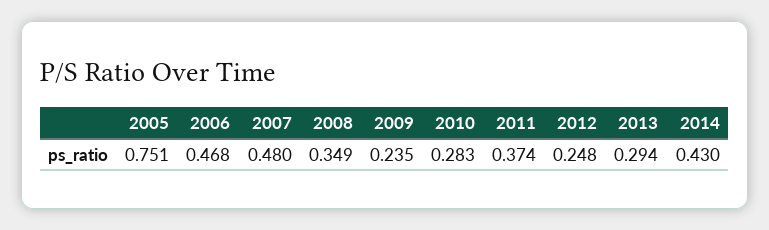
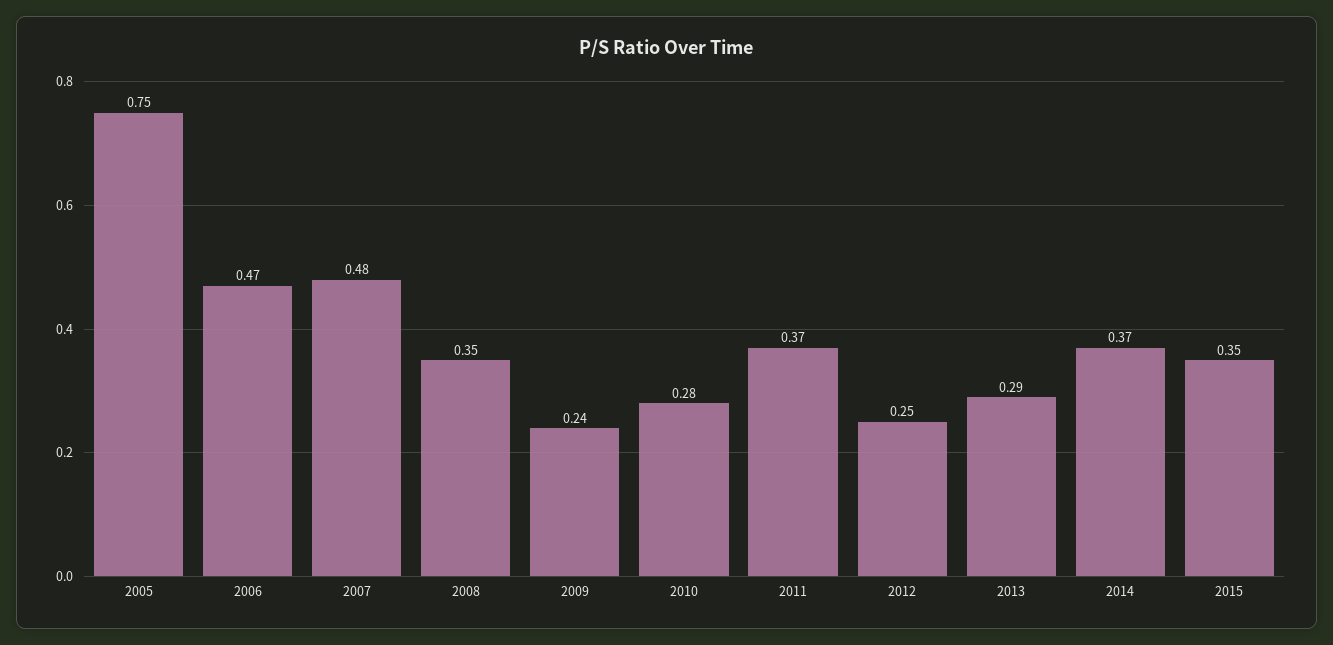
2014: 0.43 -> 0.37
2015: none -> 0.35

